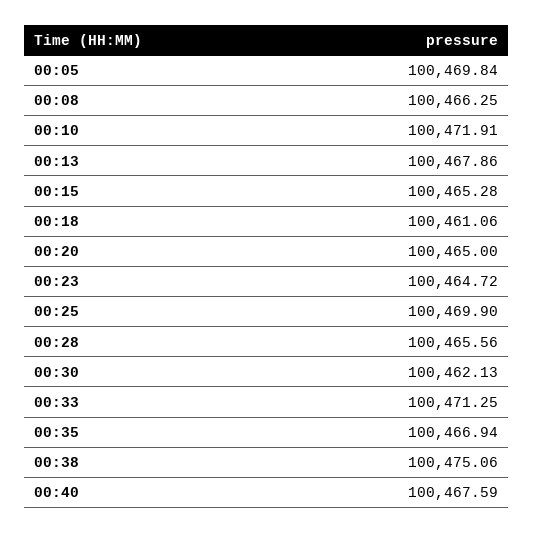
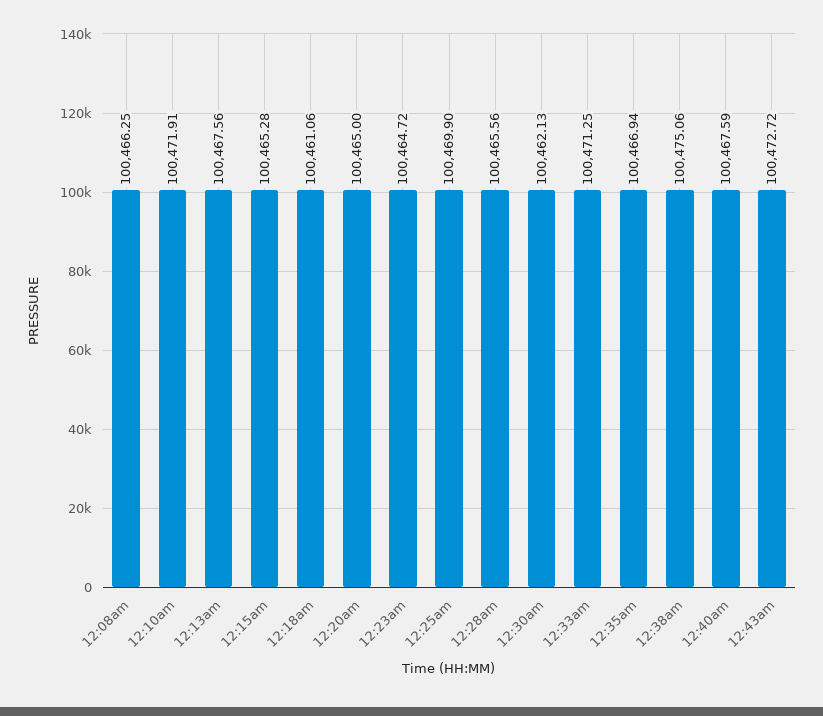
00:05: 100469.84 -> none
00:13: 100467.86 -> 100467.56
12:43am: none -> 100472.72

